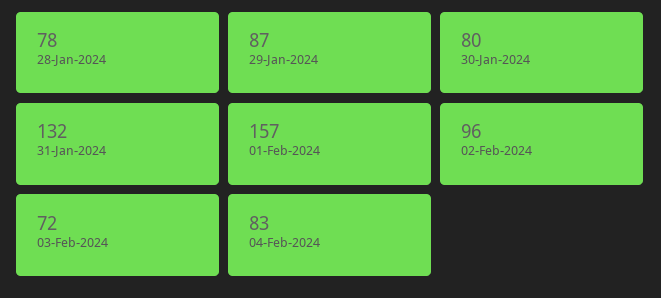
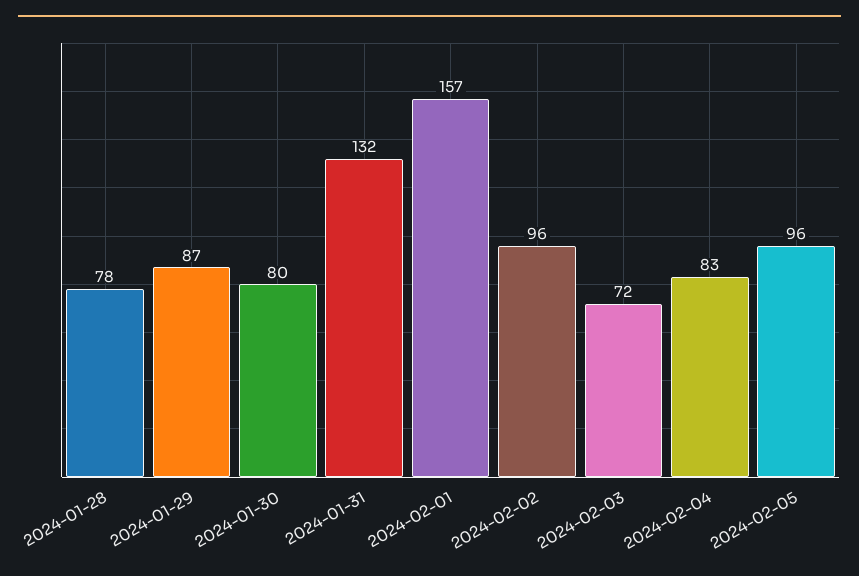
2024-02-05: none -> 96

